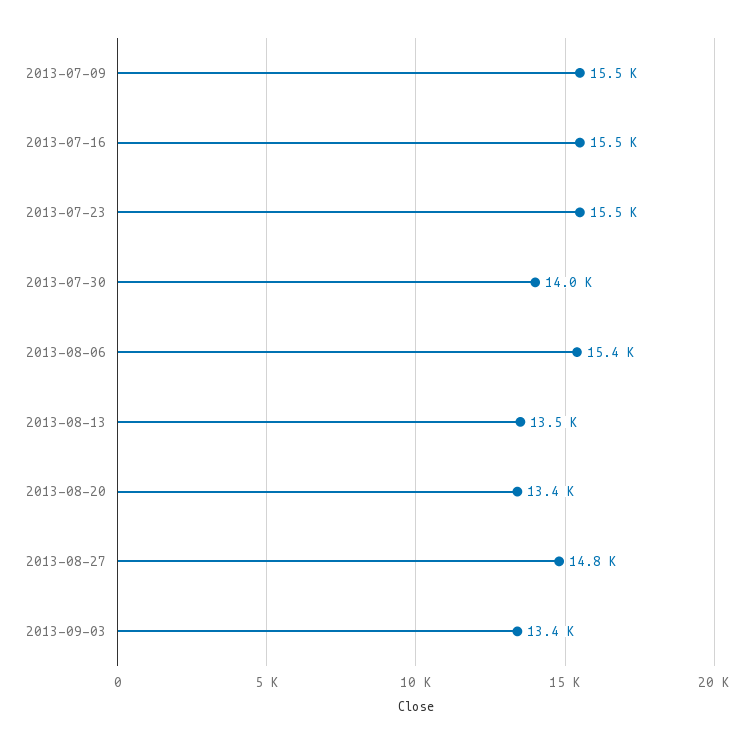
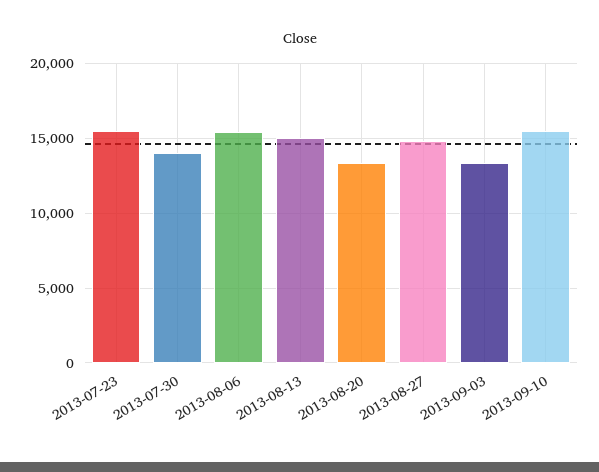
2013-07-09: 15500 -> none
2013-07-16: 15500 -> none
2013-08-13: 13500 -> 15000
2013-09-10: none -> 15500

